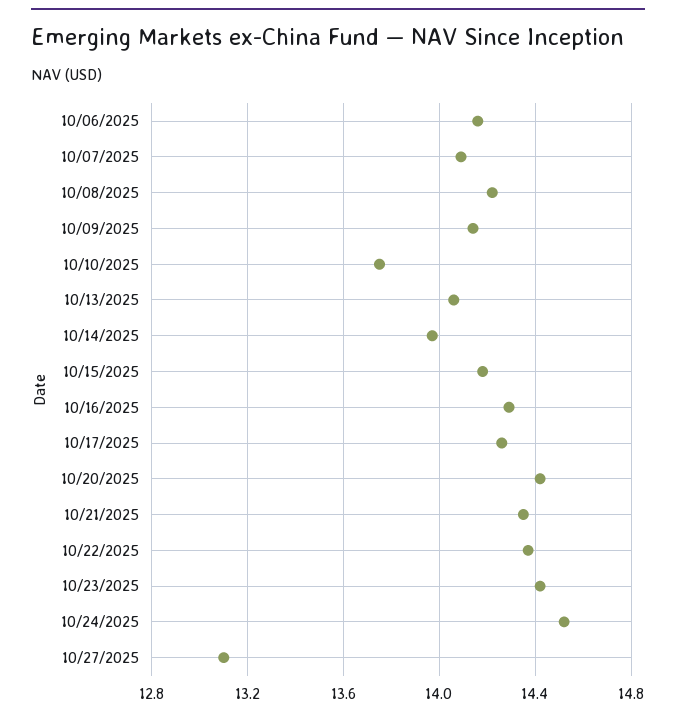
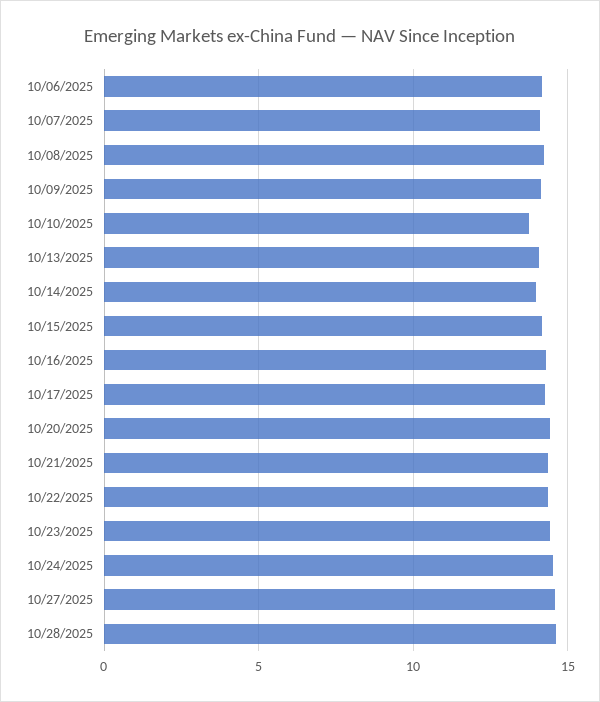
10/27/2025: 13.1 -> 14.5
10/28/2025: none -> 14.5

